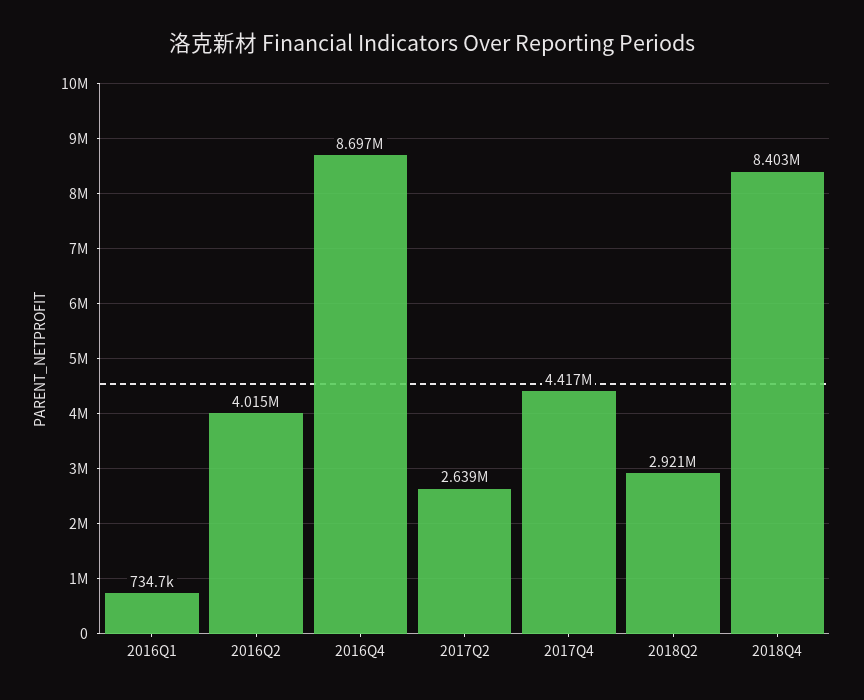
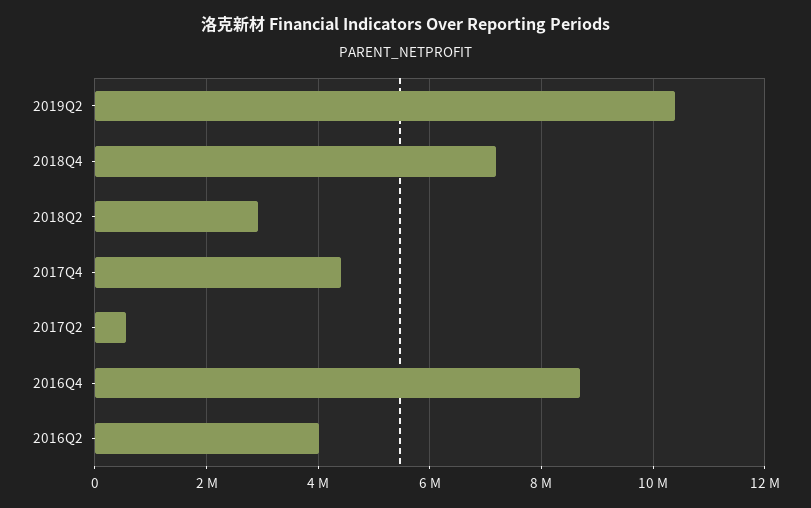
2016Q1: 734700 -> none
2017Q2: 2639000 -> 600000
2018Q4: 8403000 -> 7200000
2019Q2: none -> 10400000

